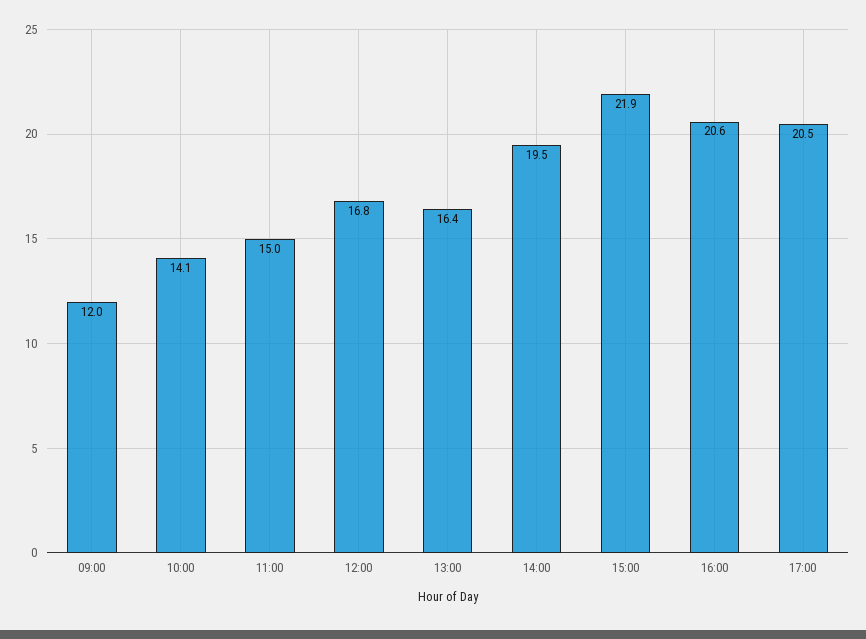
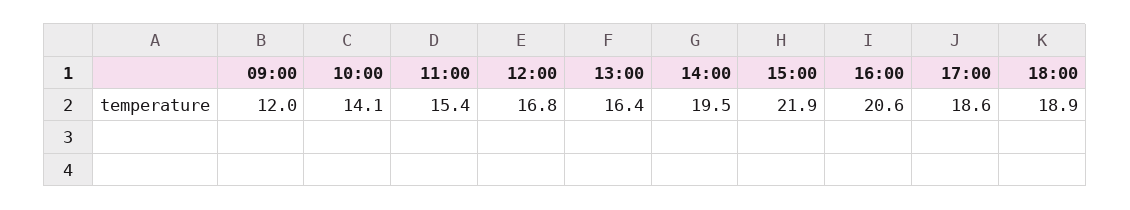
11:00: 15 -> 15.4
17:00: 20.5 -> 18.6
18:00: none -> 18.9

